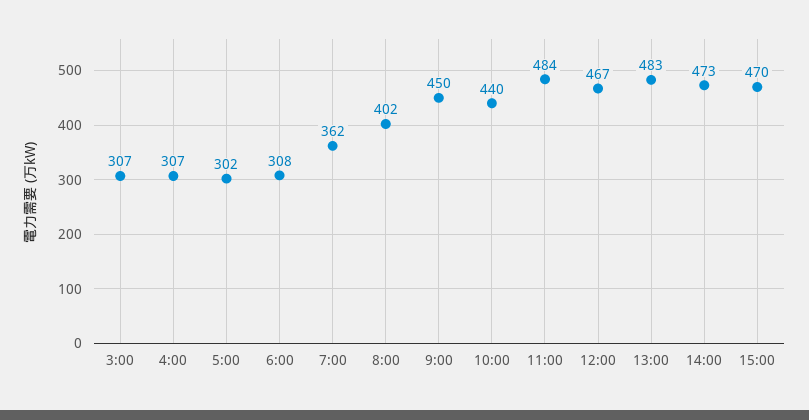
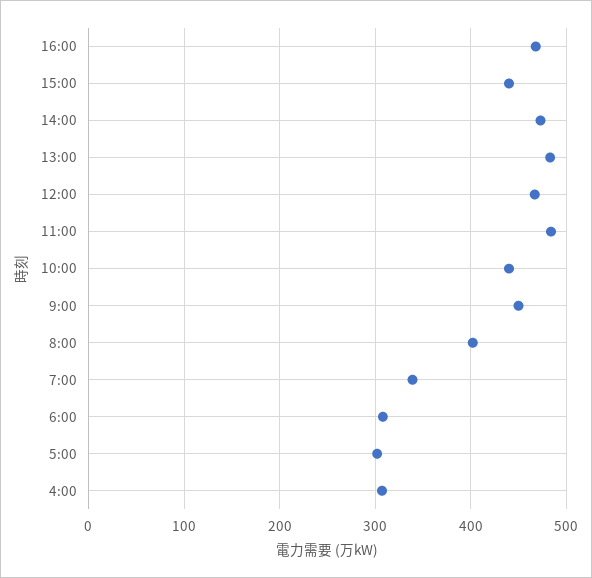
3:00: 307 -> none
7:00: 362 -> 340
15:00: 470 -> 440
16:00: none -> 470

